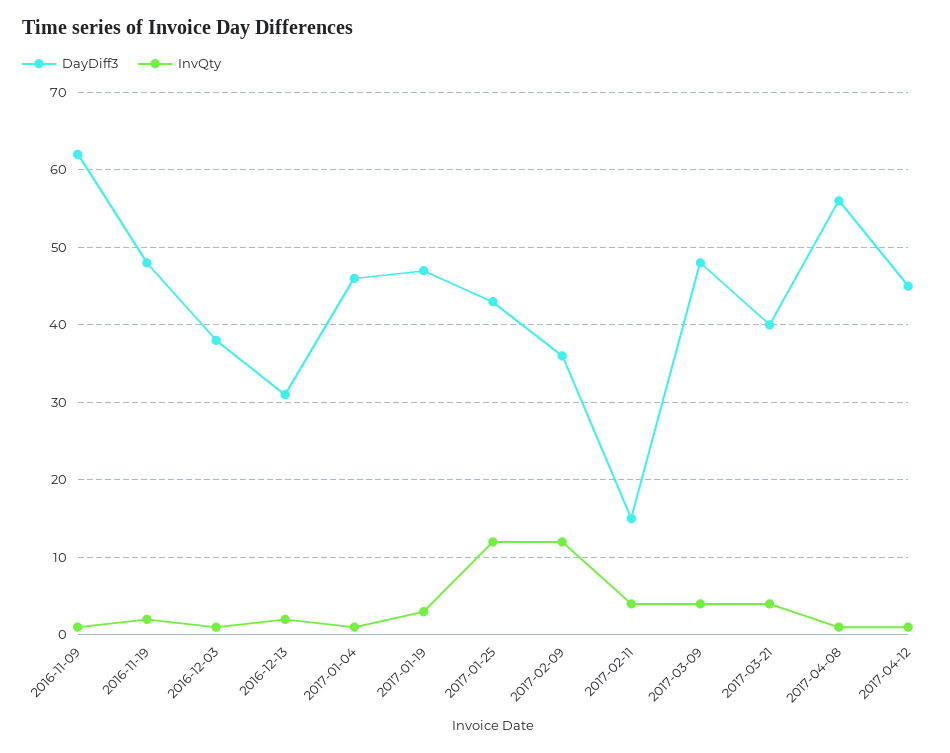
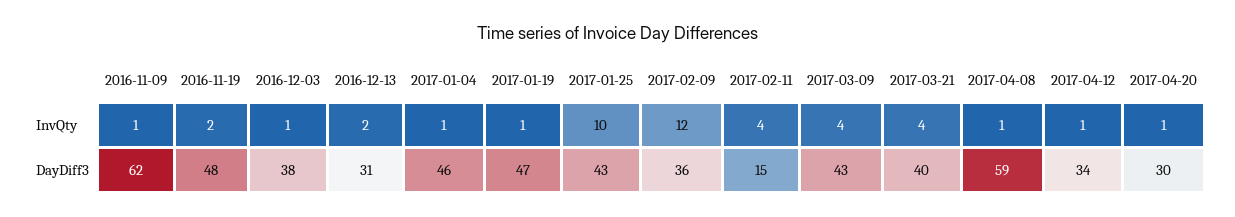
InvQty, 2017-01-19: 3 -> 1
InvQty, 2017-01-25: 12 -> 10
DayDiff3, 2017-03-09: 48 -> 43
DayDiff3, 2017-04-08: 56 -> 59
DayDiff3, 2017-04-12: 45 -> 34
InvQty, 2017-04-20: none -> 1
DayDiff3, 2017-04-20: none -> 30

